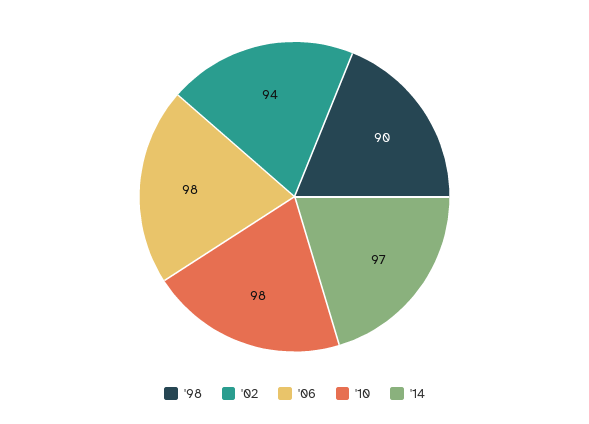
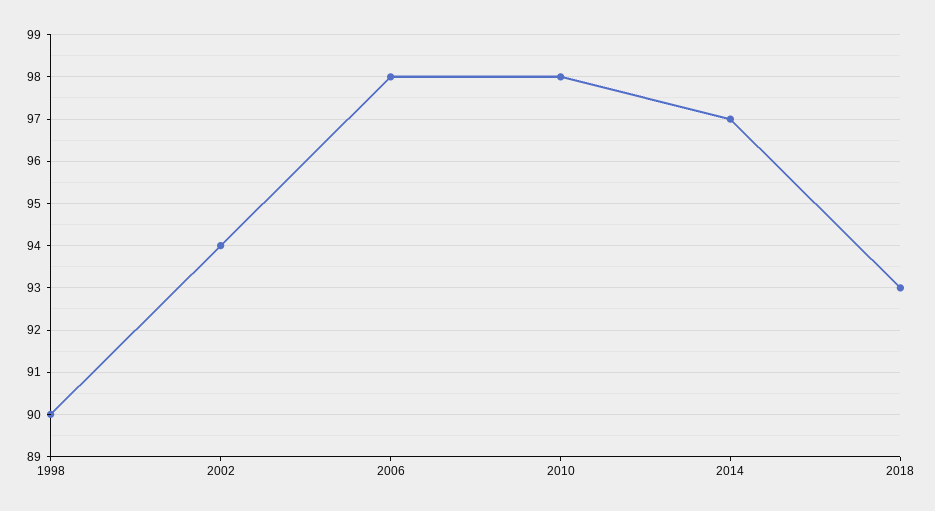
2018: none -> 93

